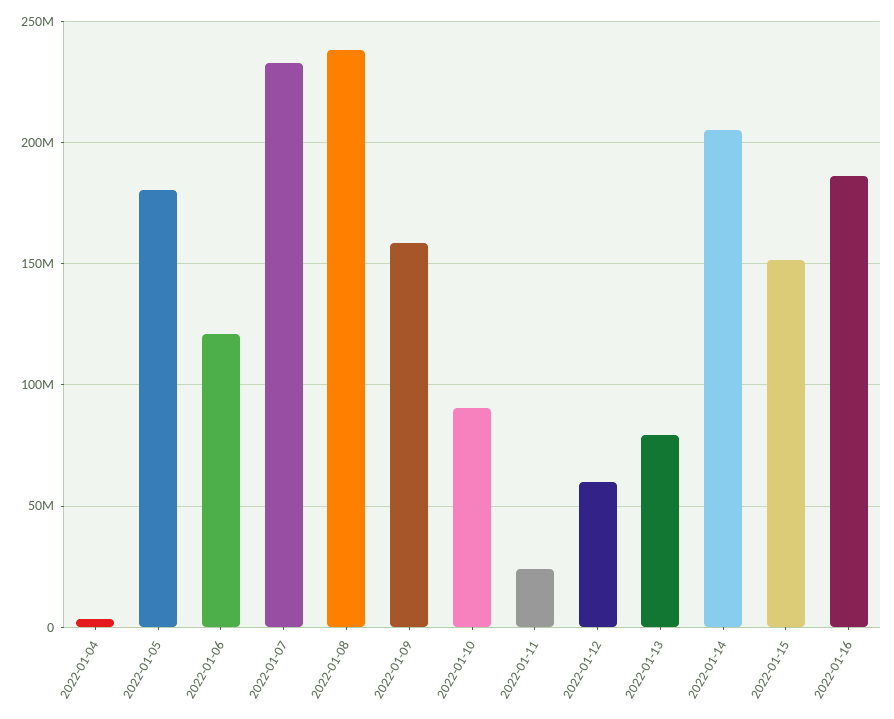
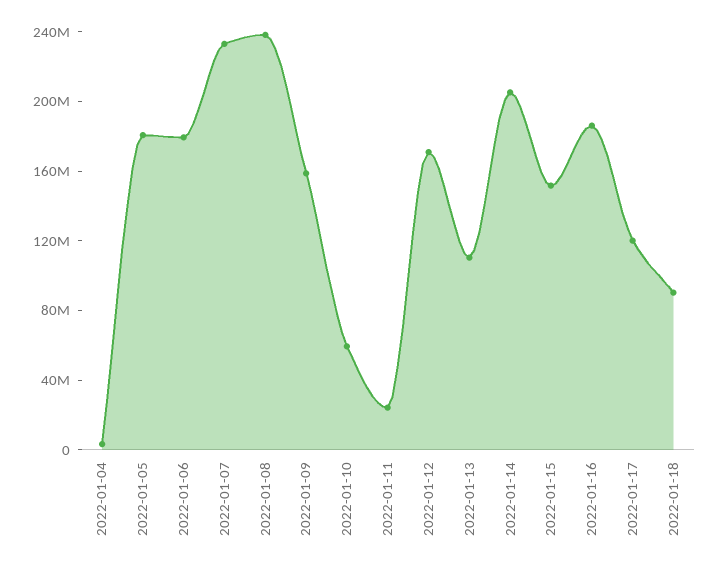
2022-01-06: 120000000 -> 180000000
2022-01-10: 90000000 -> 60000000
2022-01-12: 60000000 -> 170000000
2022-01-13: 80000000 -> 110000000
2022-01-17: none -> 120000000
2022-01-18: none -> 90000000

